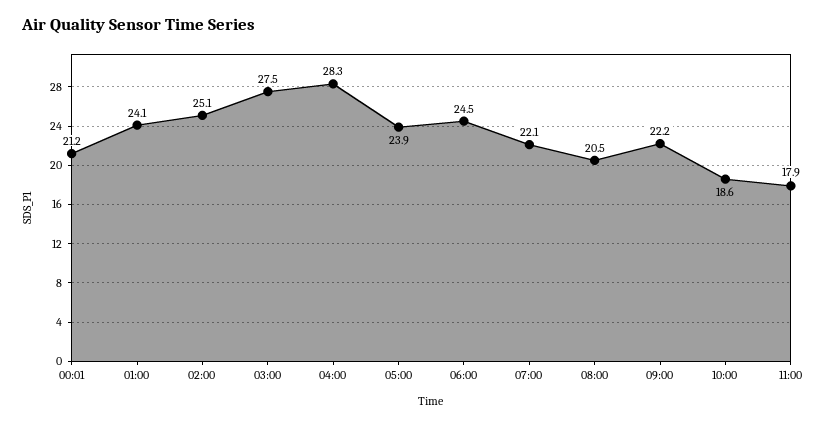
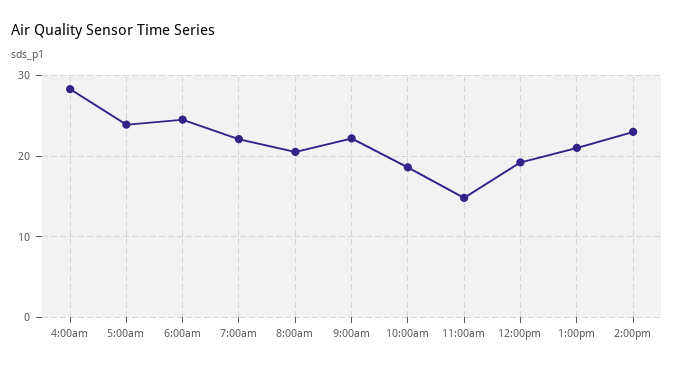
00:01: 21.2 -> none
01:00: 24.1 -> none
02:00: 25.1 -> none
03:00: 27.5 -> none
11:00: 17.9 -> 15
12:00pm: none -> 19
1:00pm: none -> 21
2:00pm: none -> 23

